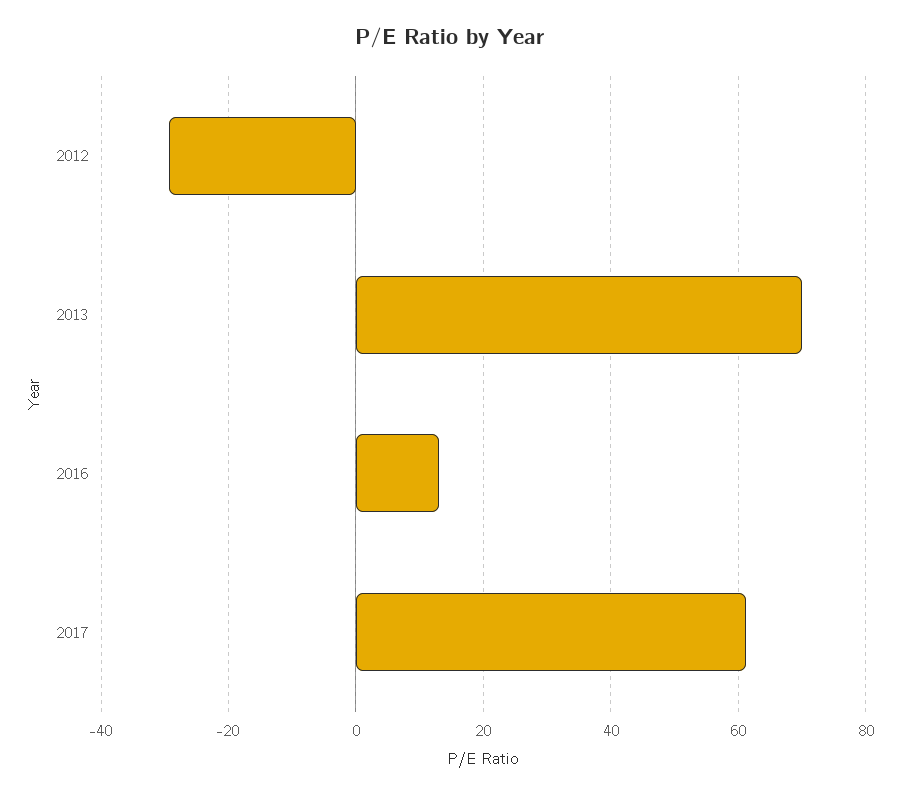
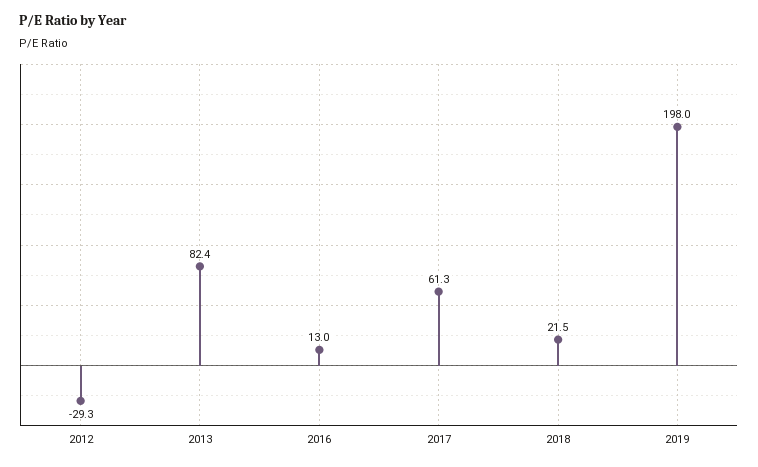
2013: 70 -> 82.4
2018: none -> 21.5
2019: none -> 198

